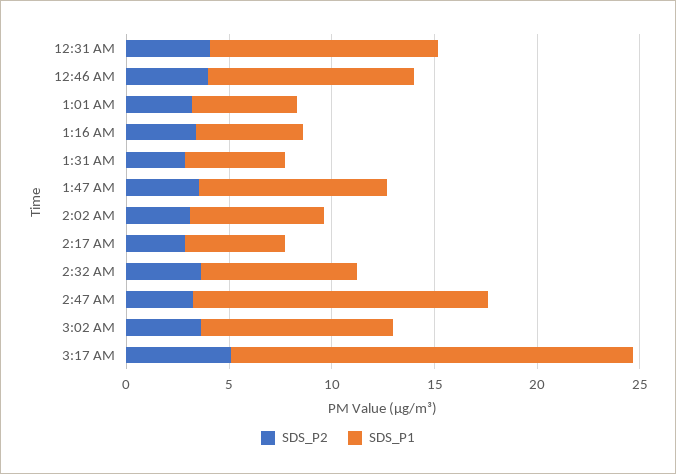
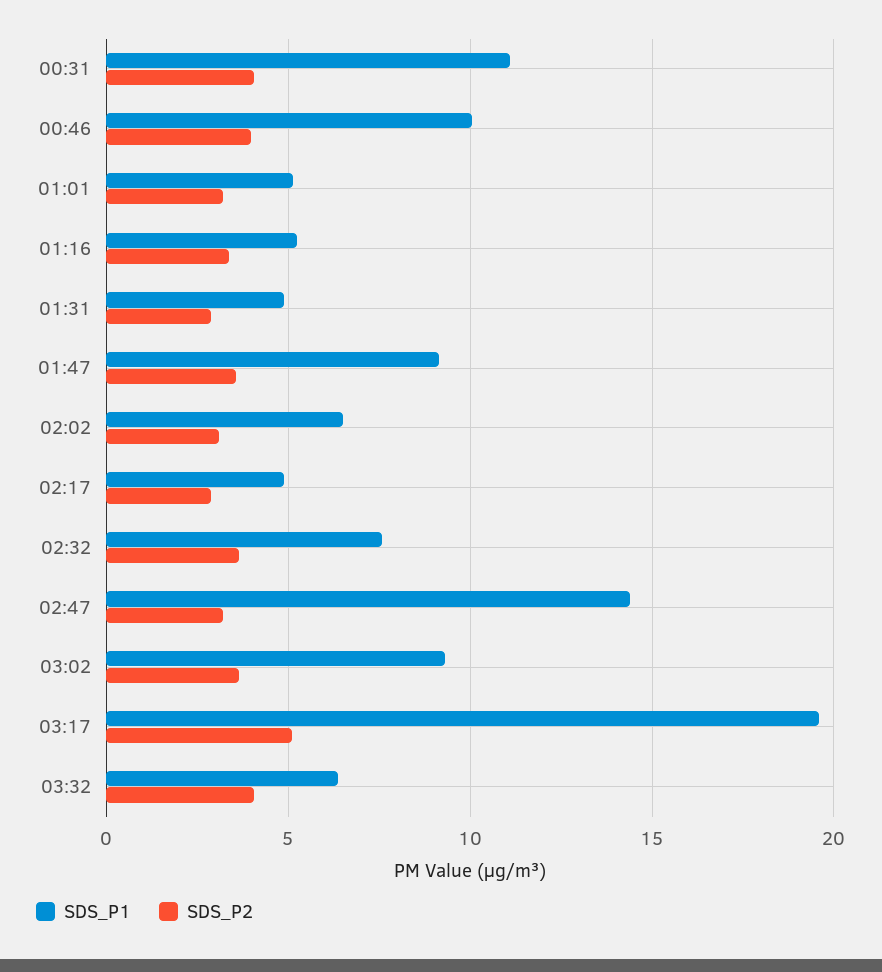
SDS_P1, 03:32: none -> 6.5
SDS_P2, 03:32: none -> 4

